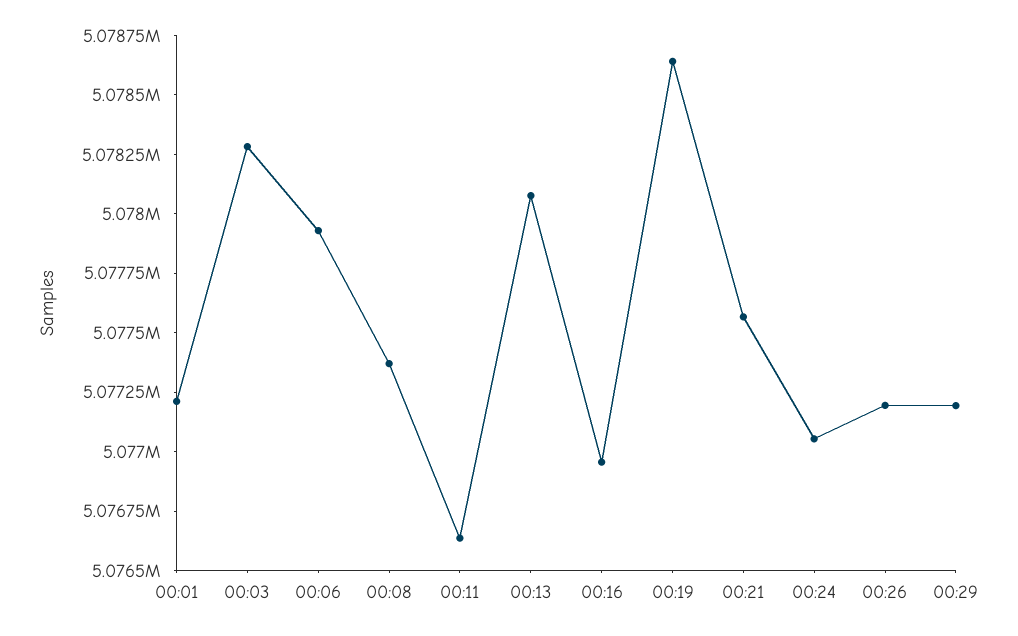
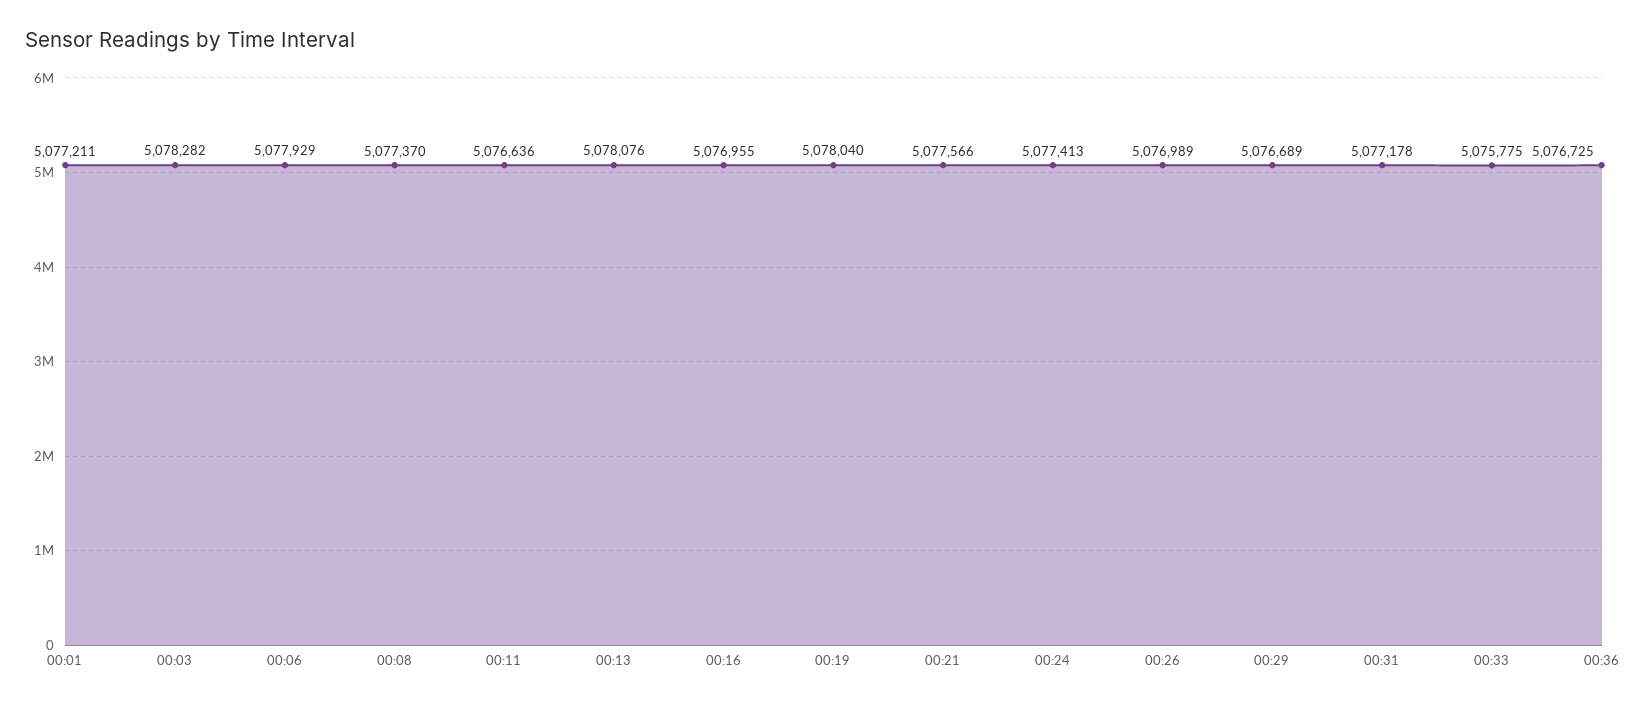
00:19: 5078650 -> 5078040
00:24: 5077050 -> 5077413
00:26: 5077200 -> 5076989
00:29: 5077200 -> 5076689
00:31: none -> 5077178
00:33: none -> 5075775
00:36: none -> 5076725

